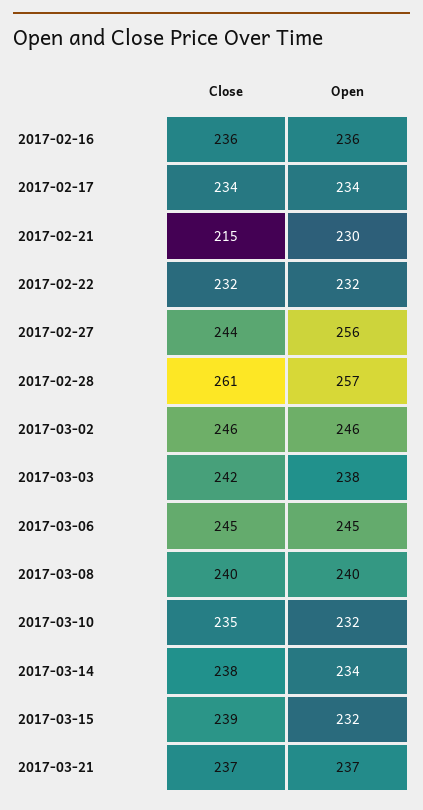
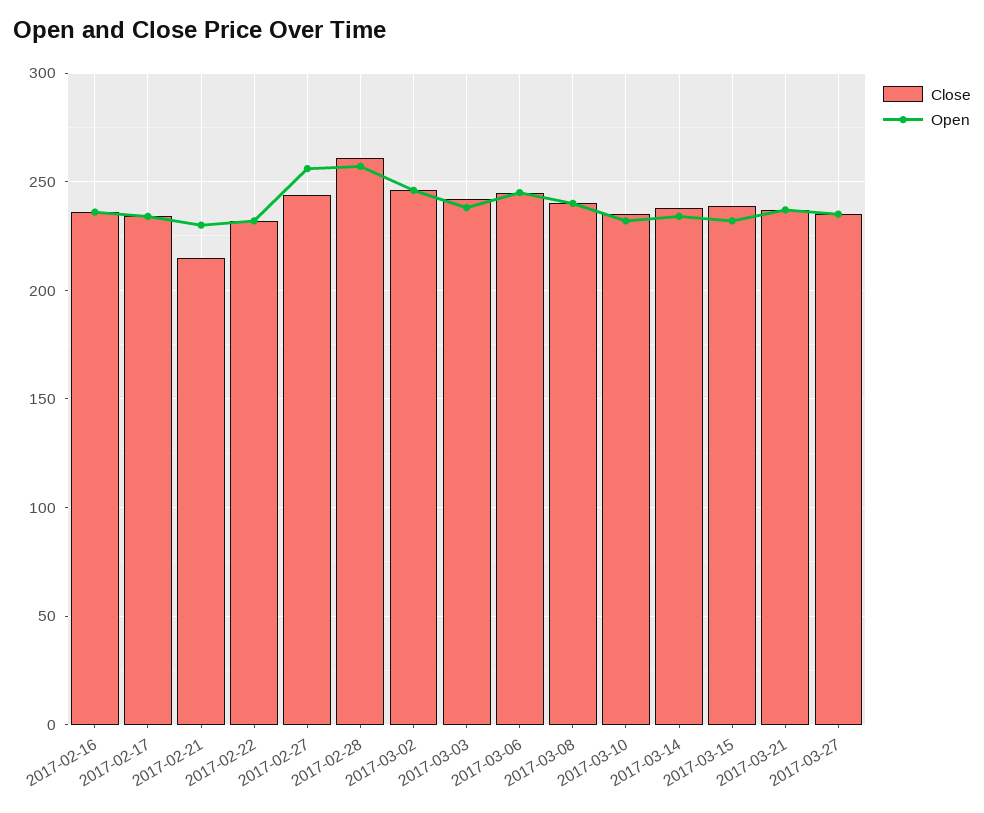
Close, 2017-03-27: none -> 235
Open, 2017-03-27: none -> 235

